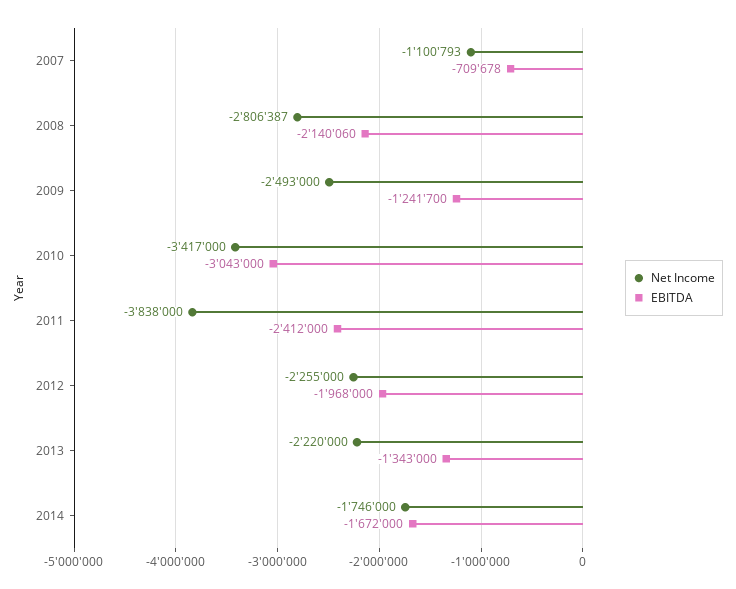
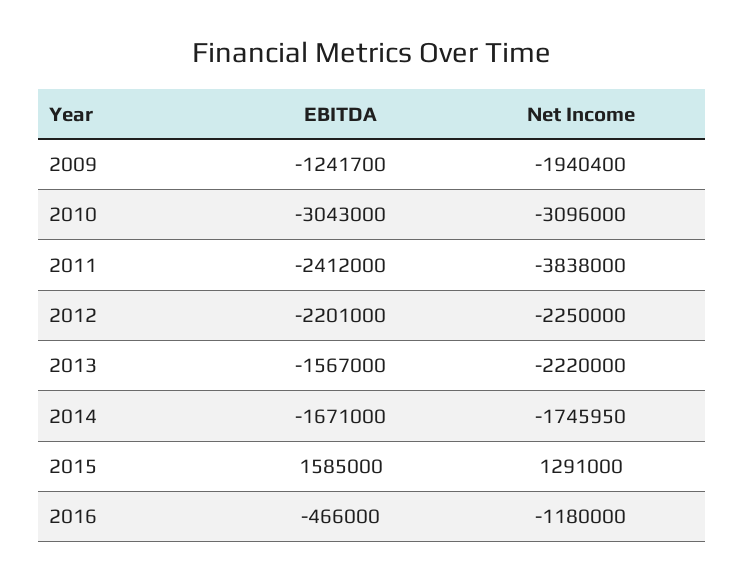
Net Income, 2007: -1100793 -> none
EBITDA, 2007: -709678 -> none
Net Income, 2008: -2806387 -> none
EBITDA, 2008: -2140060 -> none
Net Income, 2009: -2493000 -> -1940400
Net Income, 2010: -3417000 -> -3096000
Net Income, 2012: -2255000 -> -2250000
EBITDA, 2012: -1968000 -> -2201000
EBITDA, 2013: -1343000 -> -1567000
Net Income, 2014: -1746000 -> -1745950
EBITDA, 2014: -1672000 -> -1671000
EBITDA, 2015: none -> 1585000
Net Income, 2015: none -> 1291000
EBITDA, 2016: none -> -466000
Net Income, 2016: none -> -1180000

